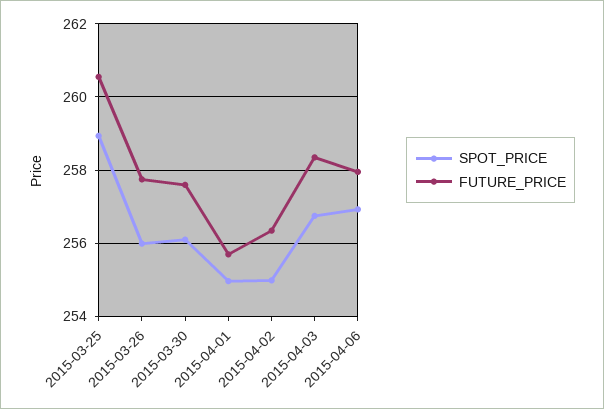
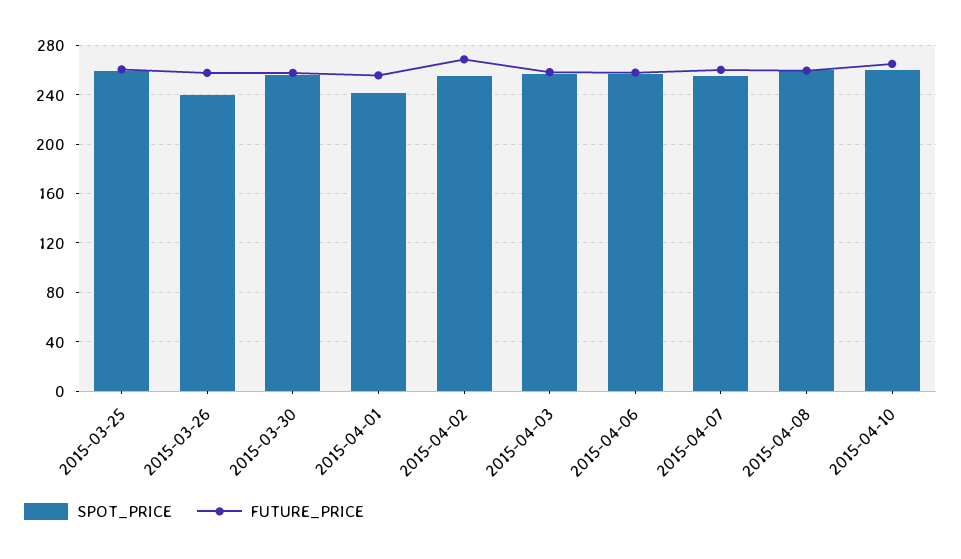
SPOT_PRICE, 2015-03-26: 256 -> 240
SPOT_PRICE, 2015-04-01: 255 -> 240
FUTURE_PRICE, 2015-04-02: 256.4 -> 270
SPOT_PRICE, 2015-04-07: none -> 255
FUTURE_PRICE, 2015-04-07: none -> 260
SPOT_PRICE, 2015-04-08: none -> 260
FUTURE_PRICE, 2015-04-08: none -> 260
SPOT_PRICE, 2015-04-10: none -> 260
FUTURE_PRICE, 2015-04-10: none -> 265

